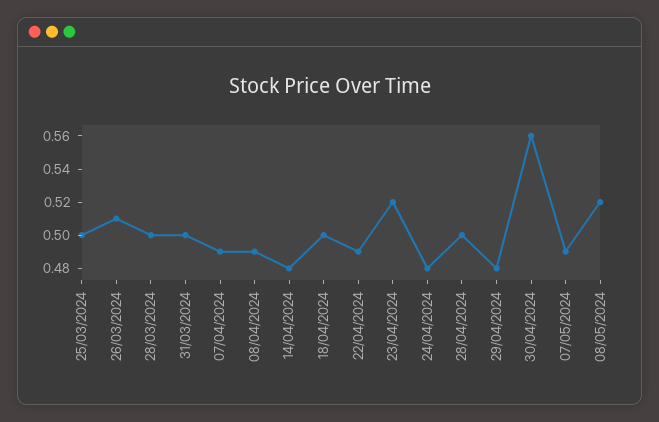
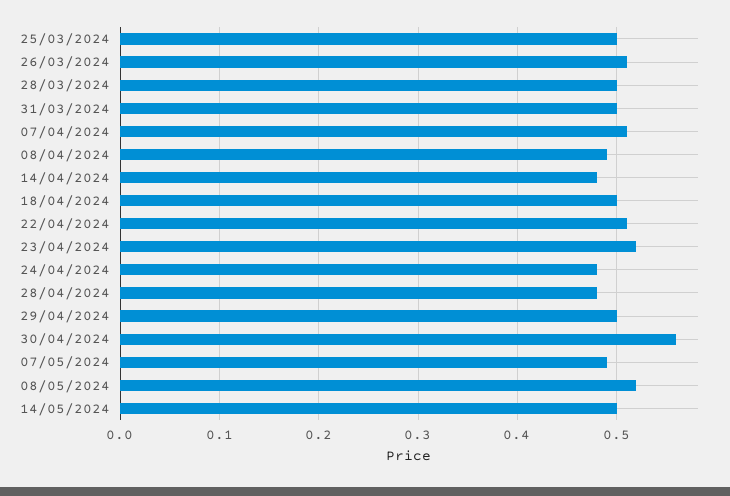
07/04/2024: 0.49 -> 0.51
22/04/2024: 0.49 -> 0.51
28/04/2024: 0.5 -> 0.48
29/04/2024: 0.48 -> 0.5
14/05/2024: none -> 0.5

